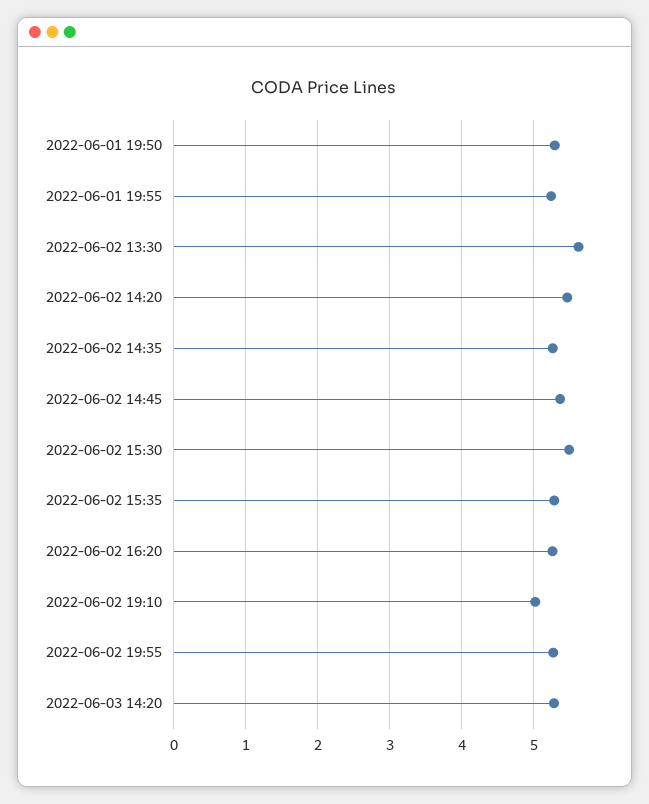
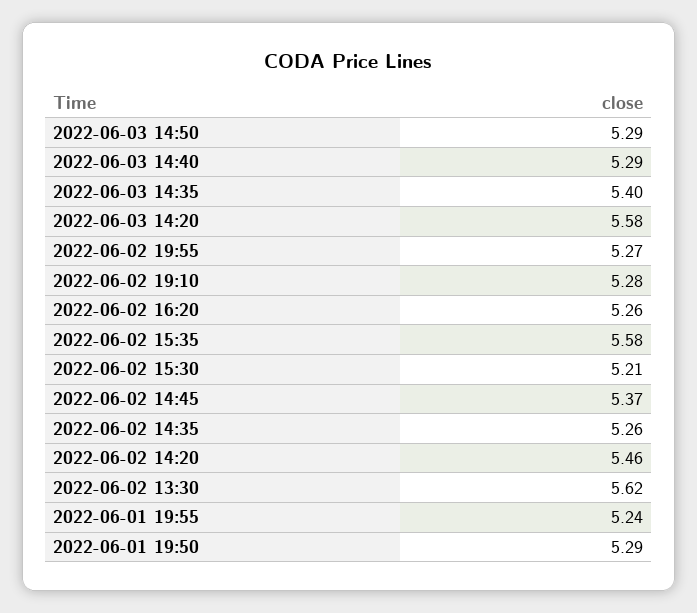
2022-06-02 15:30: 5.5 -> 5.21
2022-06-02 15:35: 5.3 -> 5.58
2022-06-02 19:10: 5 -> 5.28
2022-06-03 14:20: 5.3 -> 5.58
2022-06-03 14:50: none -> 5.29
2022-06-03 14:40: none -> 5.29
2022-06-03 14:35: none -> 5.4

